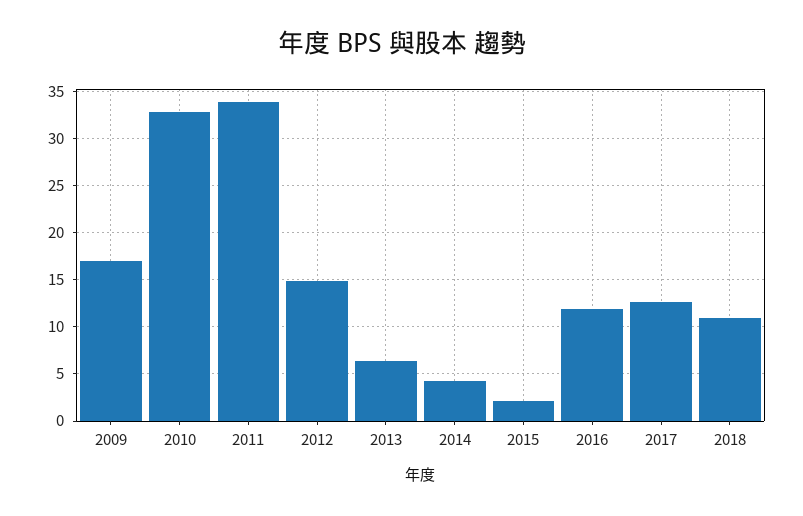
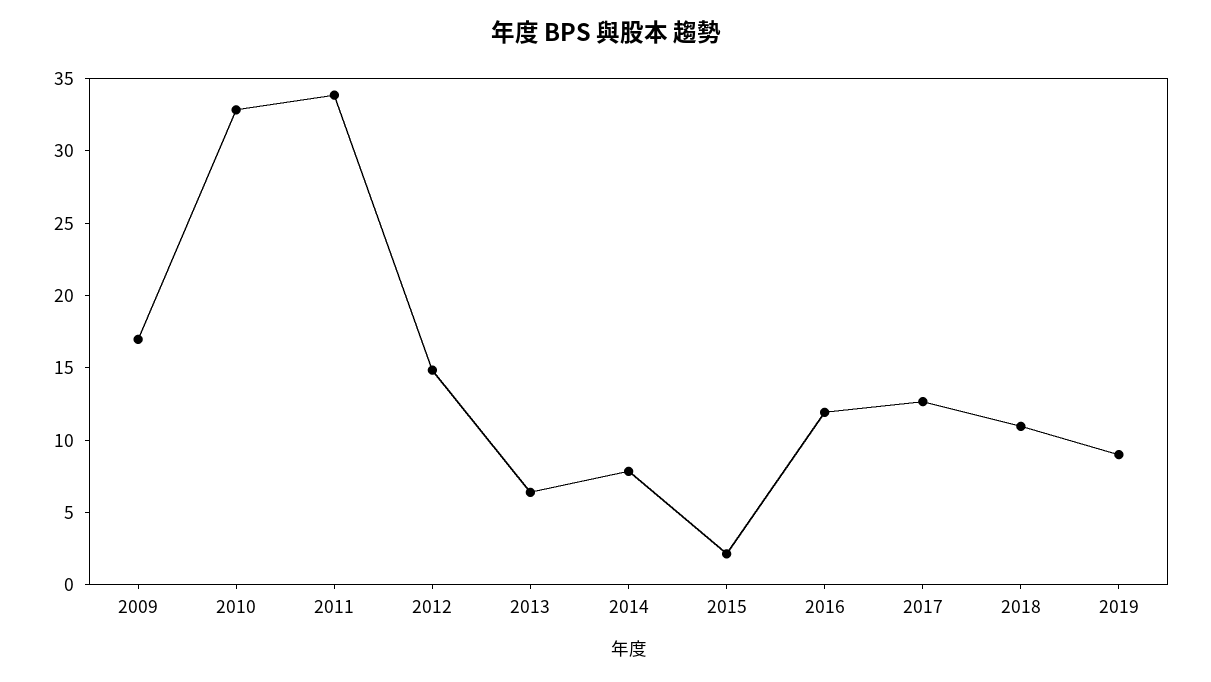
2014: 4 -> 8
2019: none -> 9

